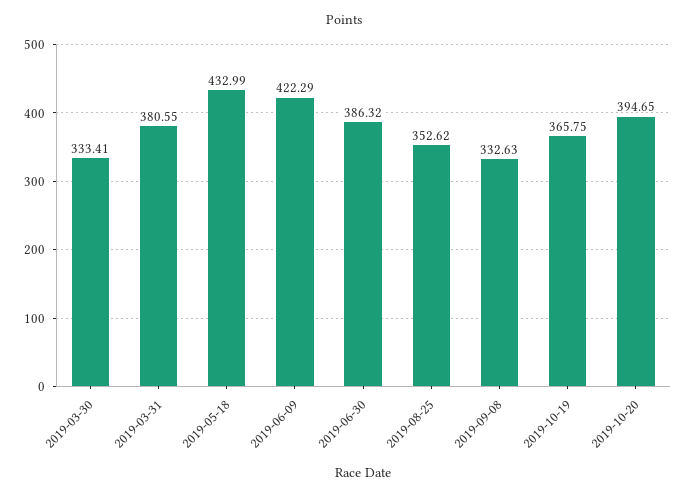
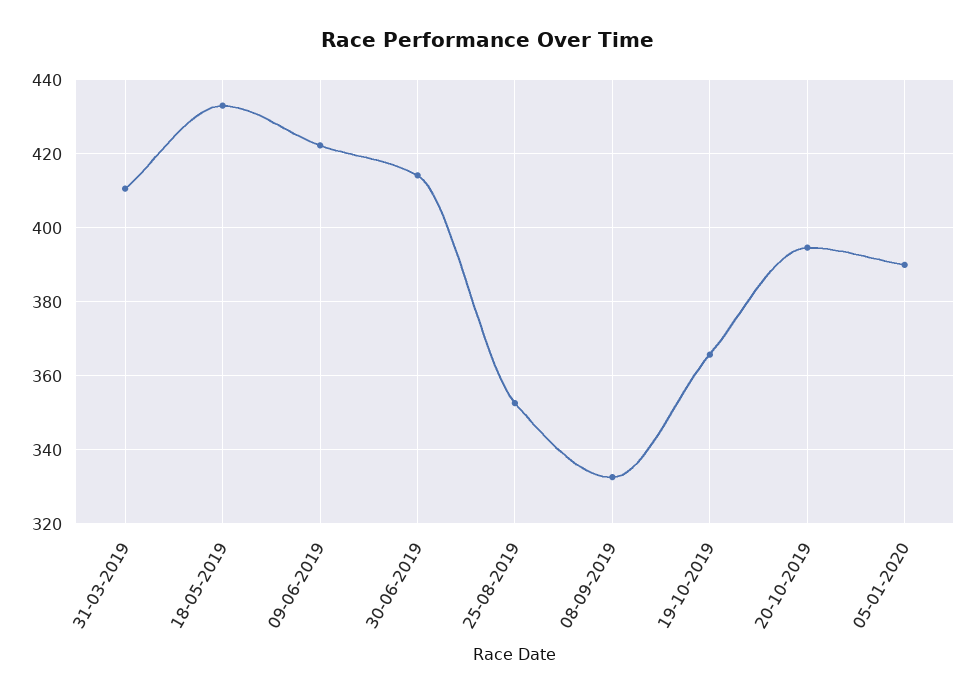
2019-03-30: 333.41 -> none
2019-03-31: 380.55 -> 410
2019-06-30: 386.32 -> 414
05-01-2020: none -> 390

